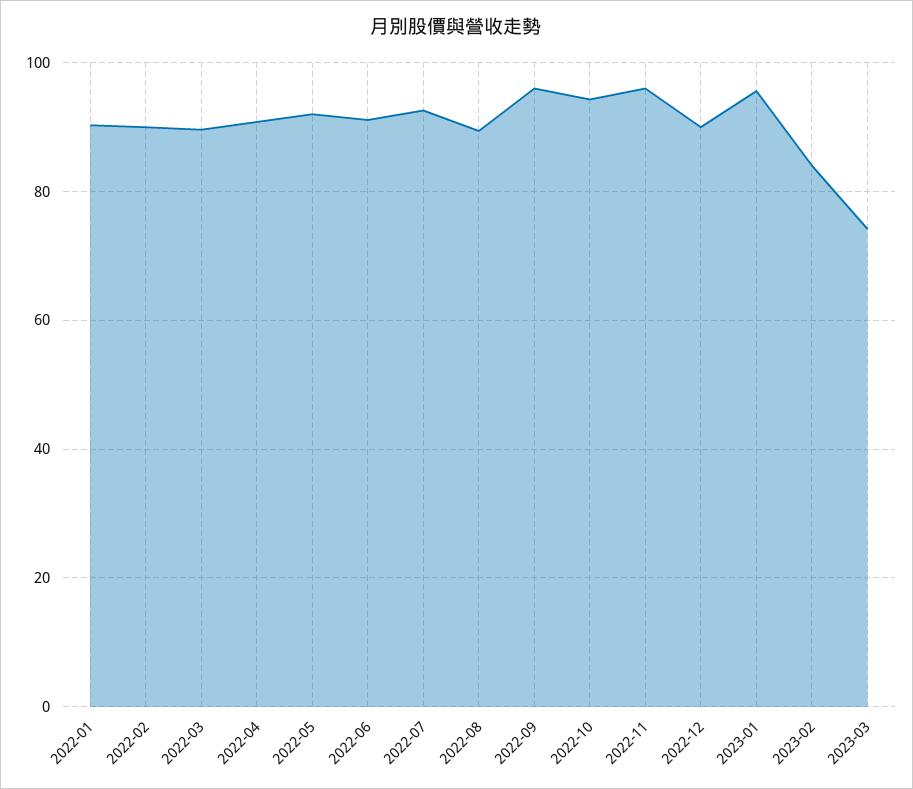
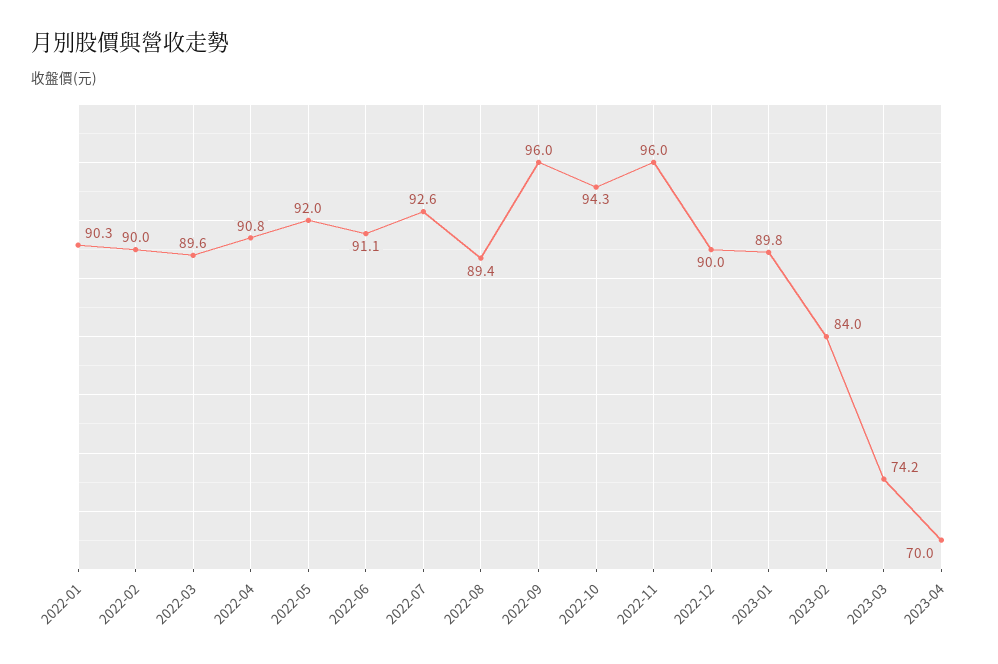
2023-01: 96 -> 89.8
2023-04: none -> 70

